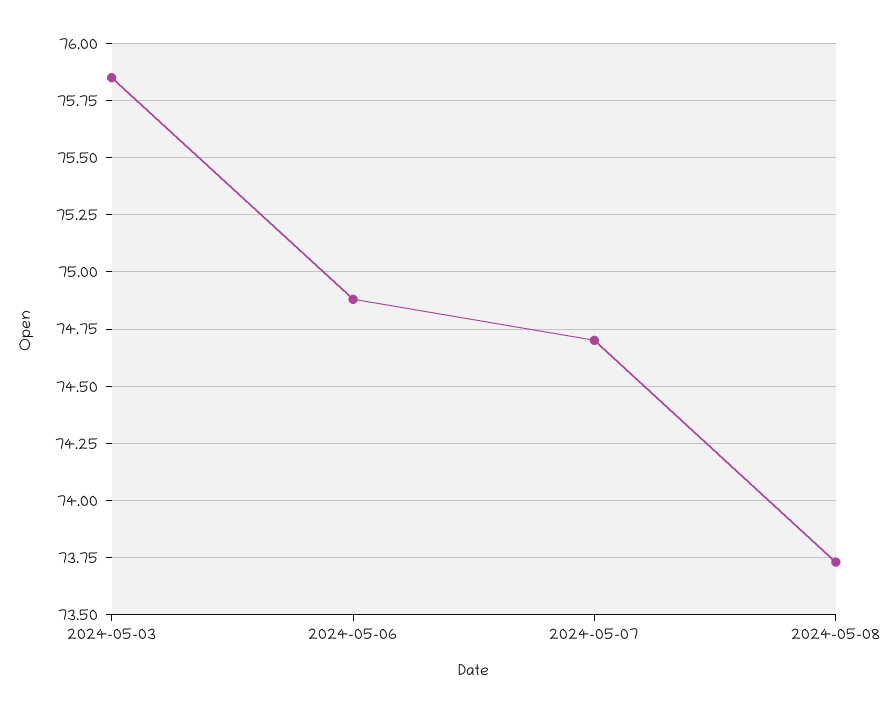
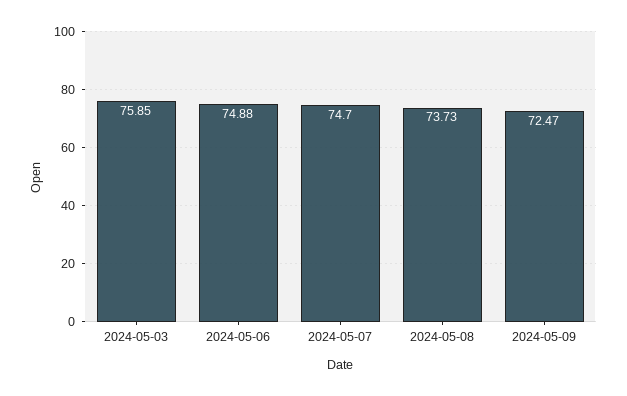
2024-05-09: none -> 72.47

